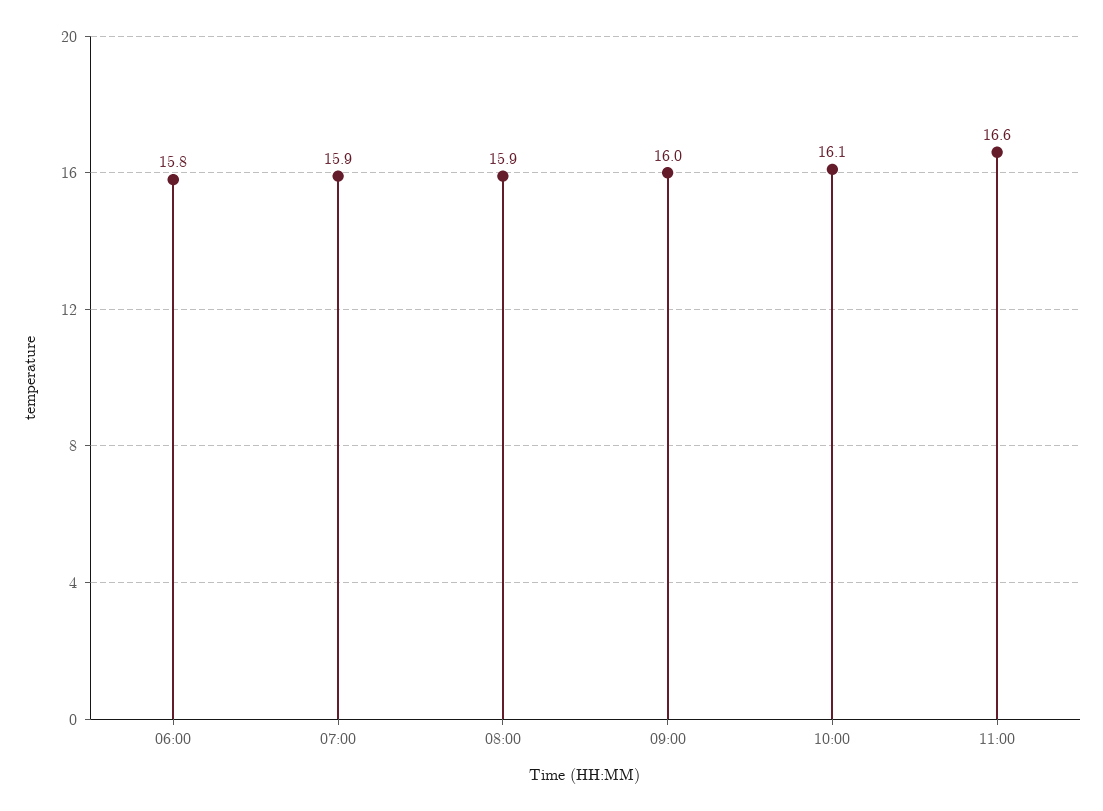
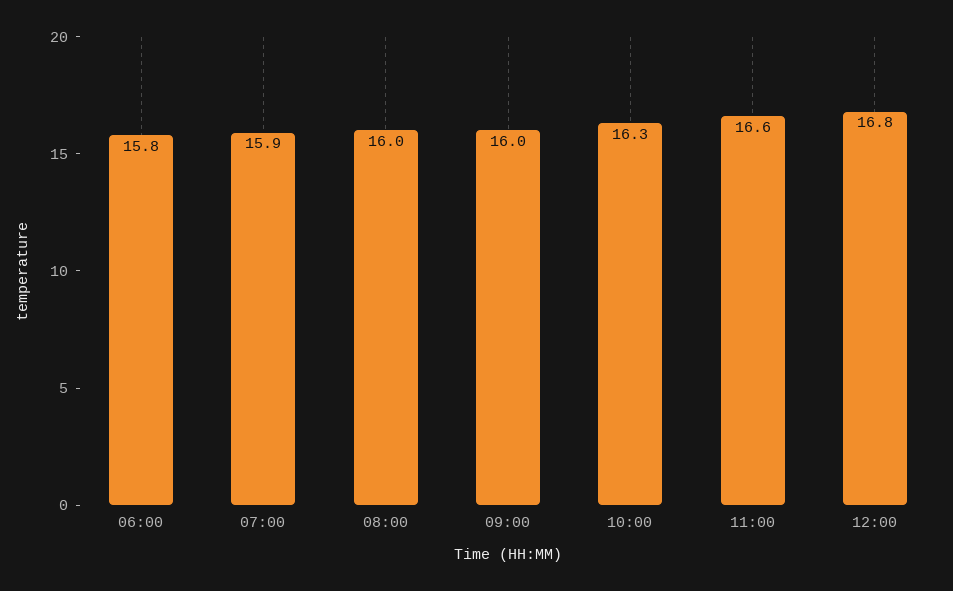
08:00: 15.9 -> 16
10:00: 16.1 -> 16.3
12:00: none -> 16.8

